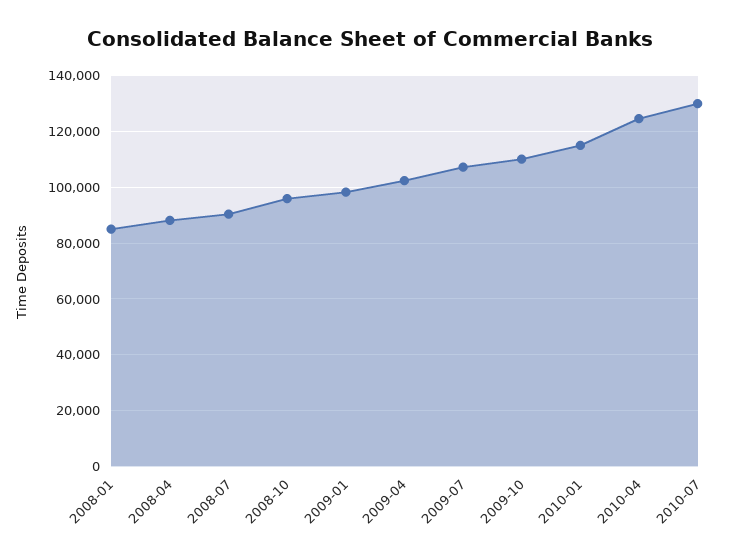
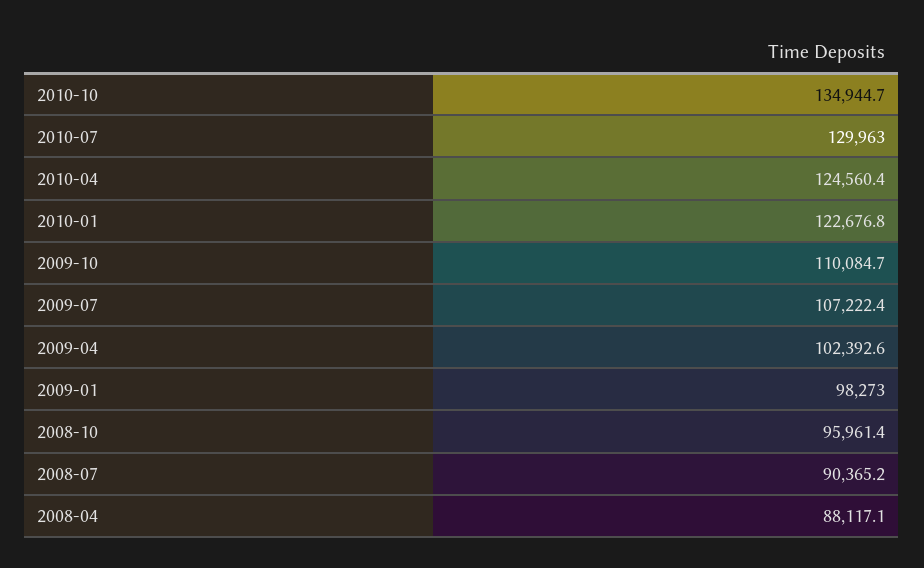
2008-01: 85000 -> none
2010-01: 115000 -> 122676.8
2010-10: none -> 134944.7

